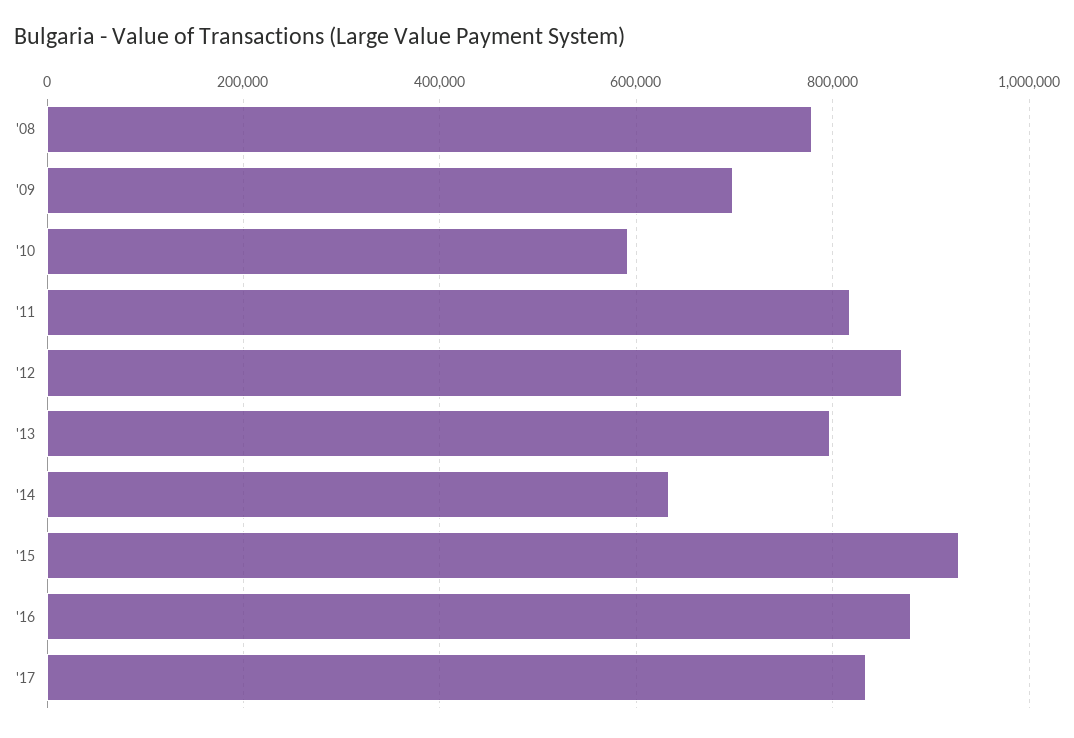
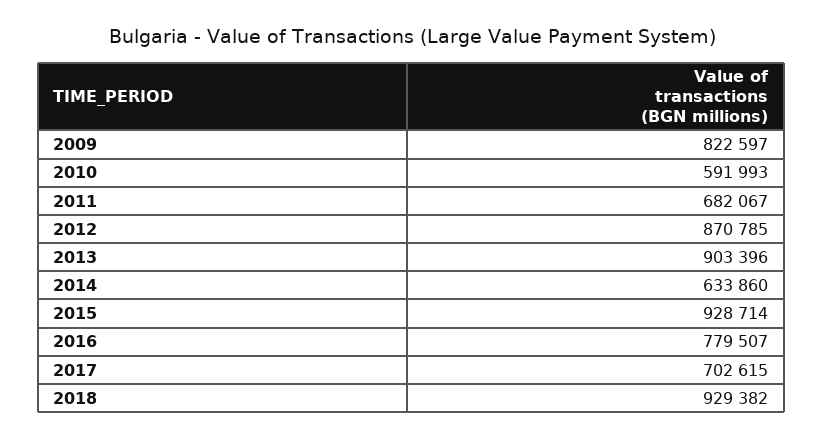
'08: 780000 -> none
'09: 700000 -> 822597
'11: 820000 -> 682067
'13: 800000 -> 903396
'16: 880000 -> 779507
'17: 840000 -> 702615
2018: none -> 929382

